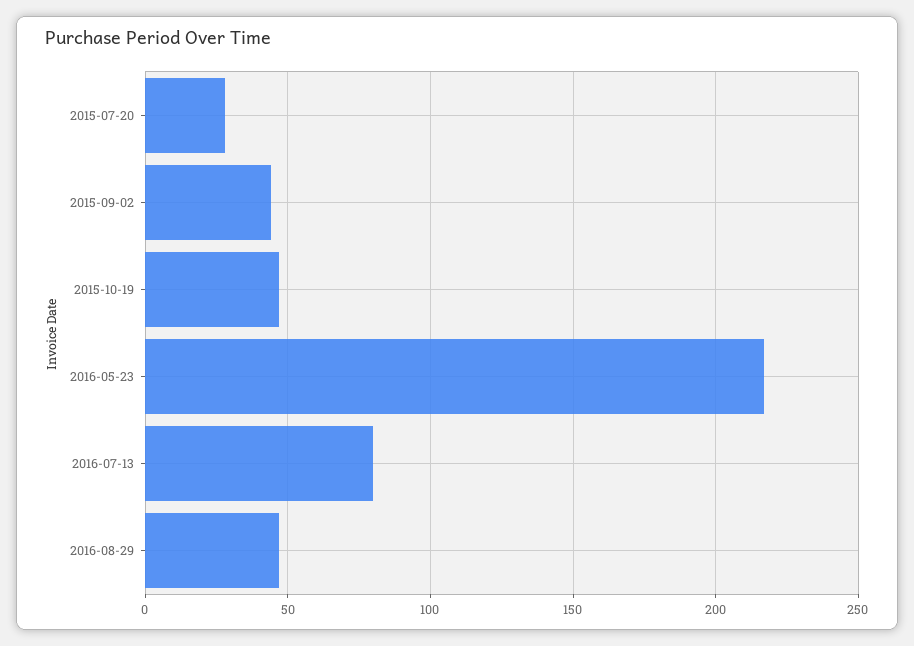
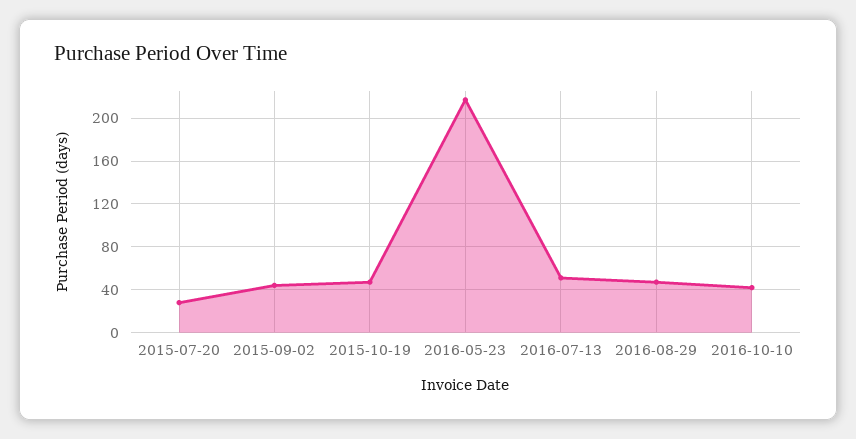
2016-07-13: 80 -> 50
2016-10-10: none -> 40

